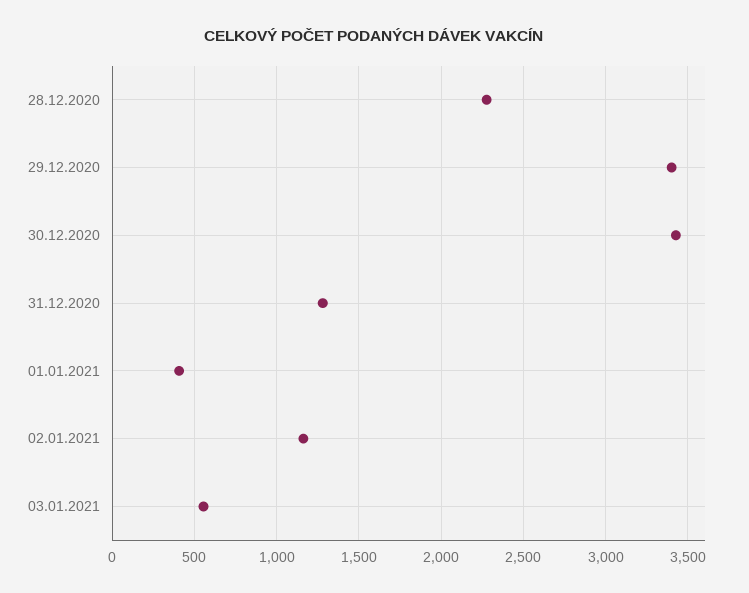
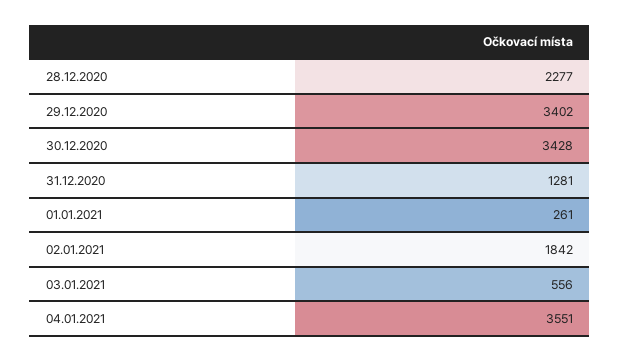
01.01.2021: 400 -> 261
02.01.2021: 1150 -> 1842
04.01.2021: none -> 3551

